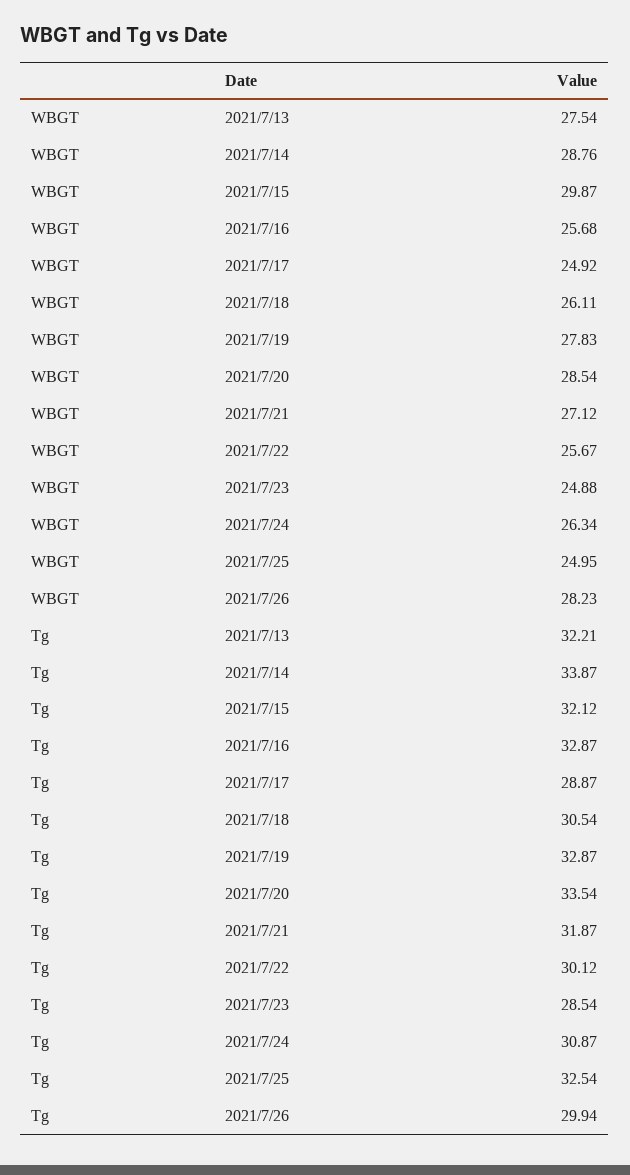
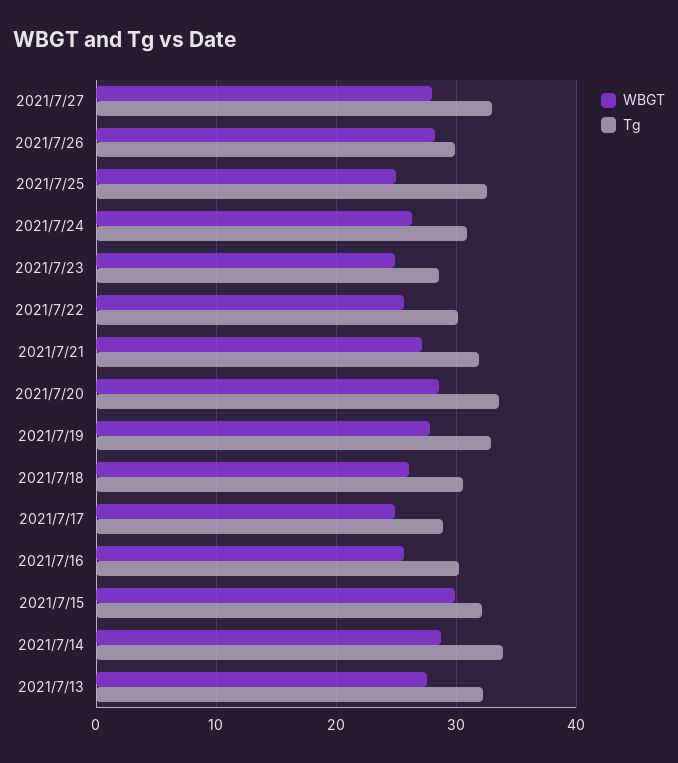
Tg, 2021/7/16: 32.87 -> 30
WBGT, 2021/7/27: none -> 28
Tg, 2021/7/27: none -> 33

